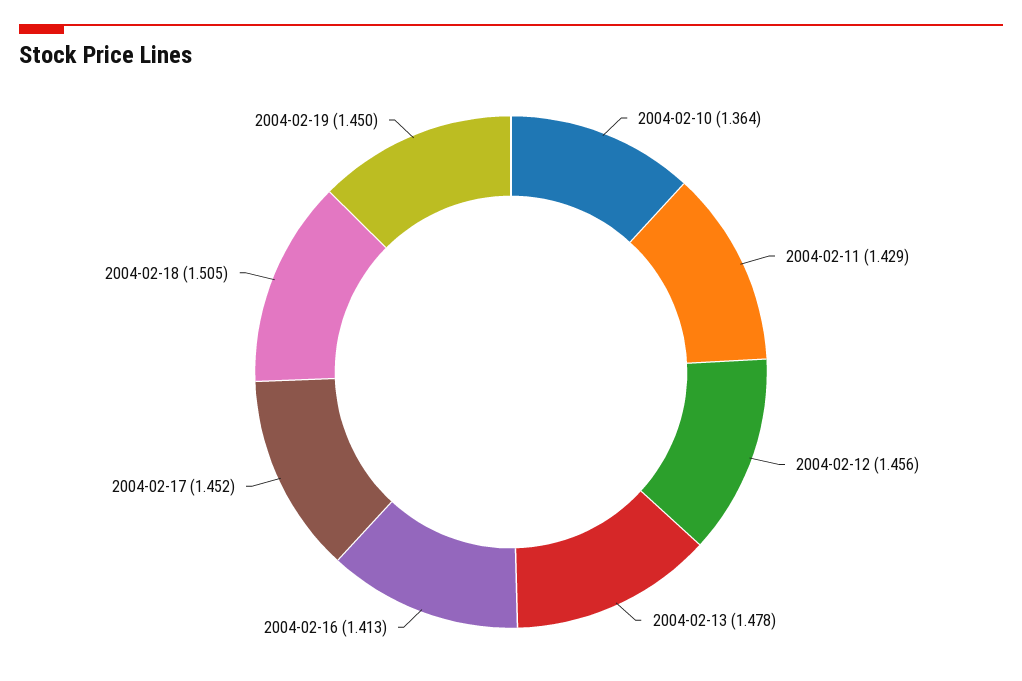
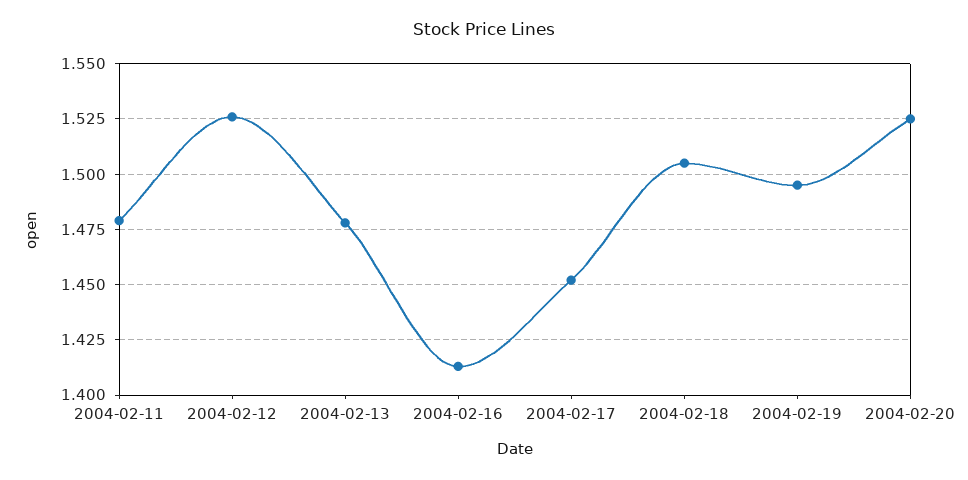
2004-02-10: 1.364 -> none
2004-02-11: 1.429 -> 1.48
2004-02-12: 1.456 -> 1.525
2004-02-19: 1.45 -> 1.495
2004-02-20: none -> 1.525

